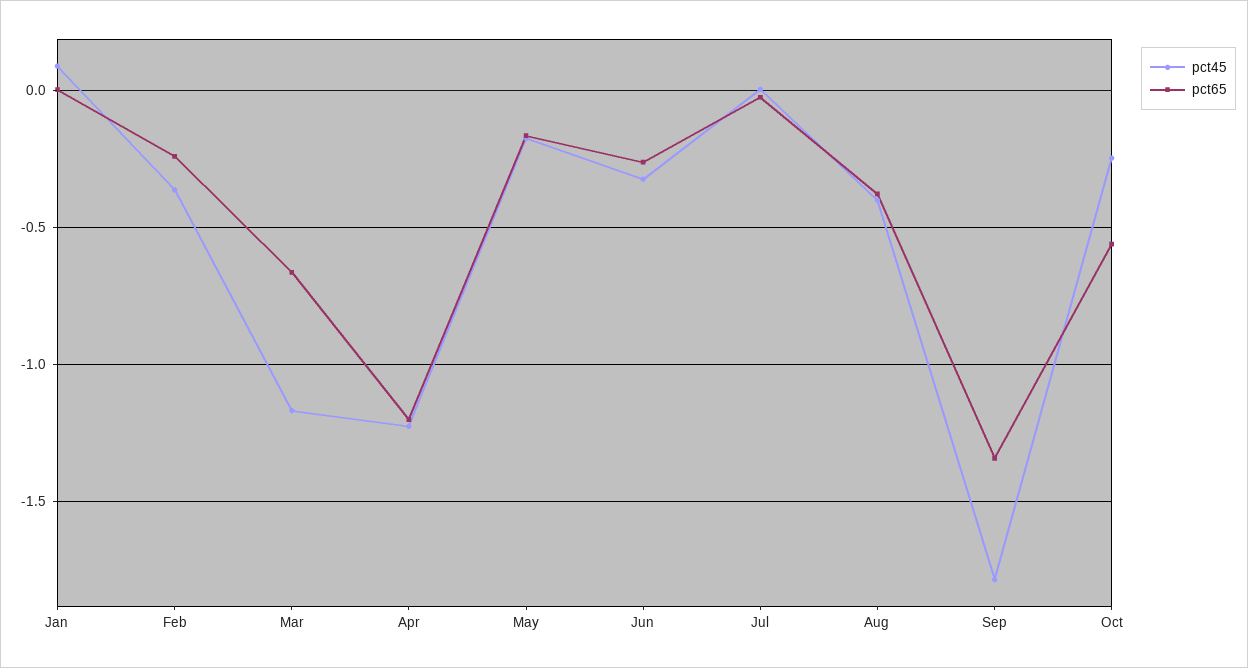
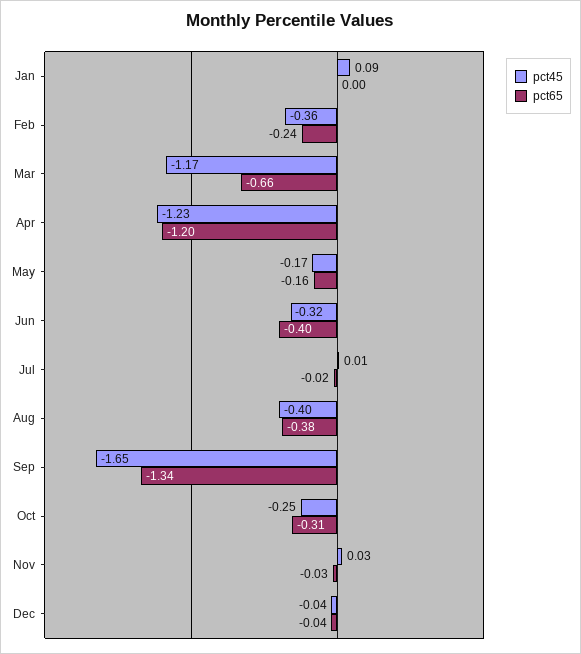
pct65, Jun: -0.25 -> -0.4
pct45, Sep: -1.8 -> -1.65
pct65, Oct: -0.55 -> -0.31
pct45, Nov: none -> 0.03
pct65, Nov: none -> -0.03
pct45, Dec: none -> -0.04
pct65, Dec: none -> -0.04

